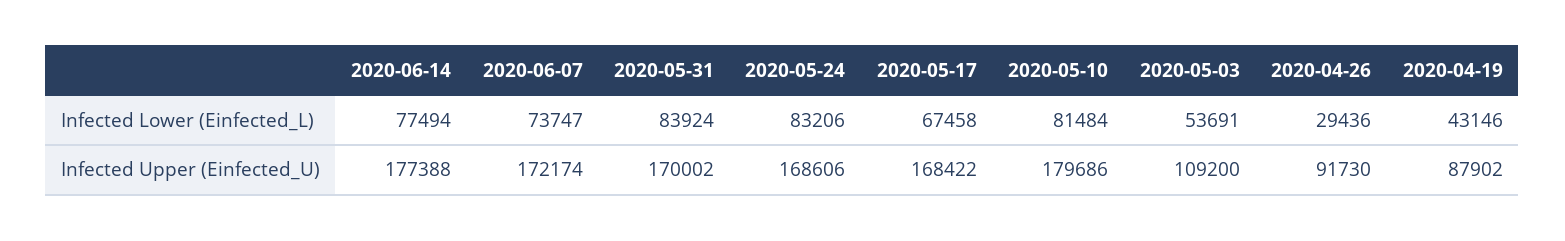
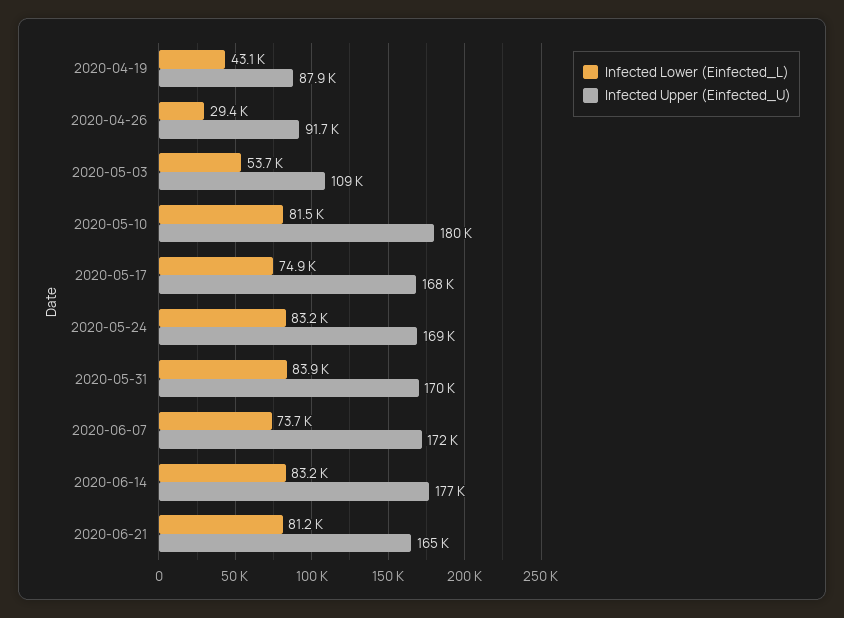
Infected Lower (Einfected_L), 2020-06-14: 77494 -> 83200
Infected Lower (Einfected_L), 2020-05-17: 67458 -> 74900
Infected Lower (Einfected_L), 2020-06-21: none -> 81200
Infected Upper (Einfected_U), 2020-06-21: none -> 165000

